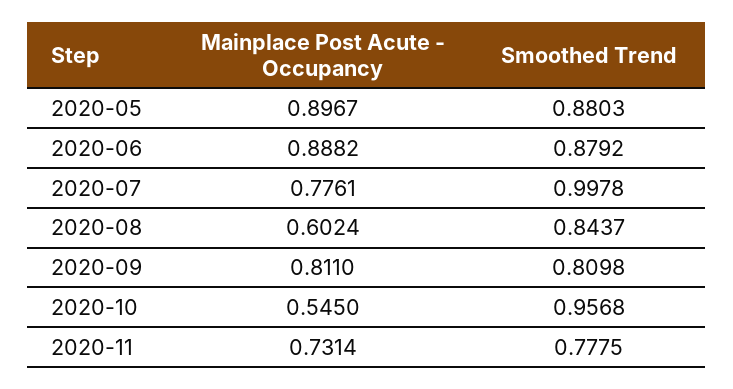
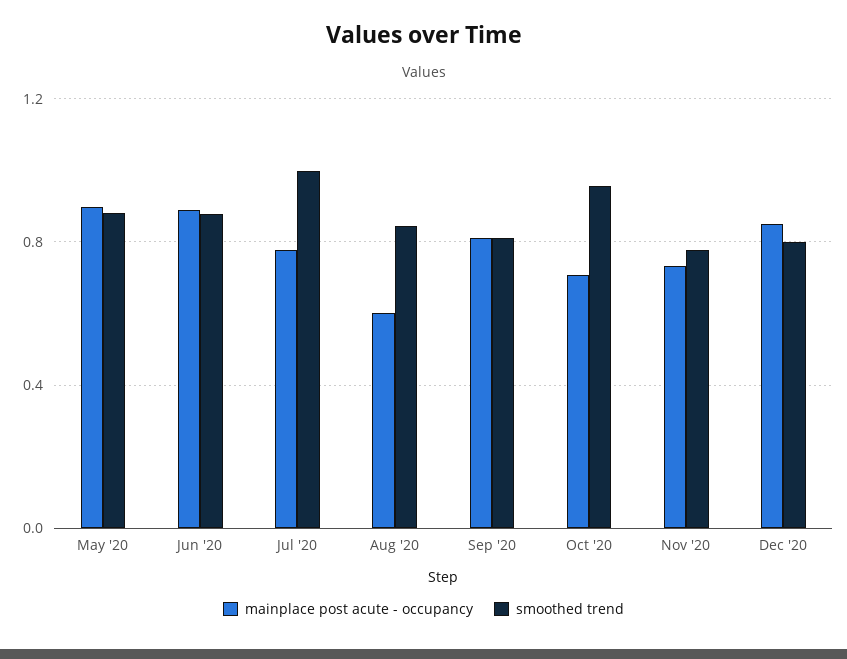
Mainplace Post Acute - Occupancy, 2020-10: 0.545 -> 0.7
Mainplace Post Acute - Occupancy, Dec '20: none -> 0.85
Smoothed Trend, Dec '20: none -> 0.8

